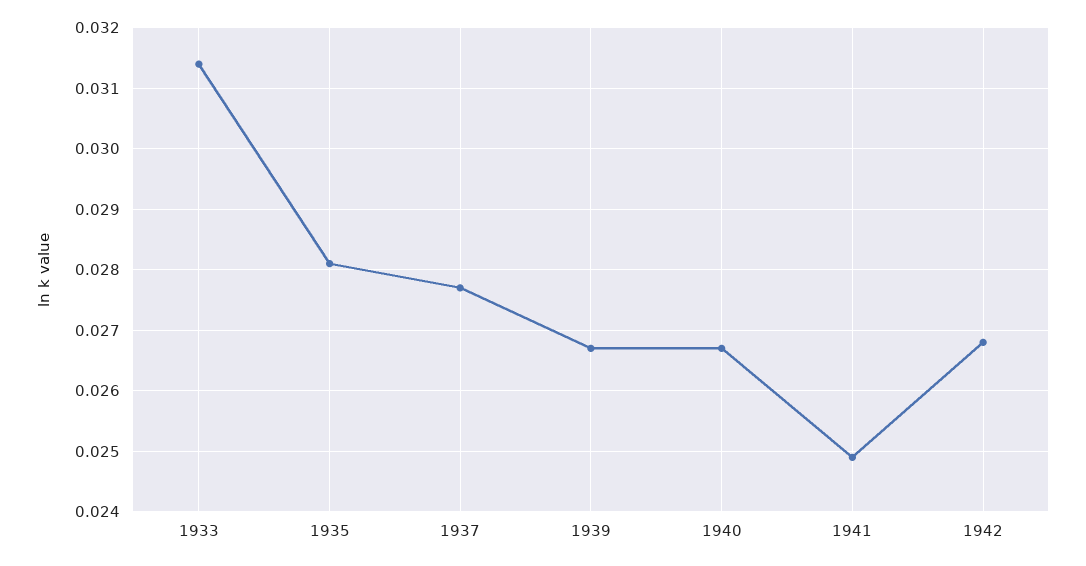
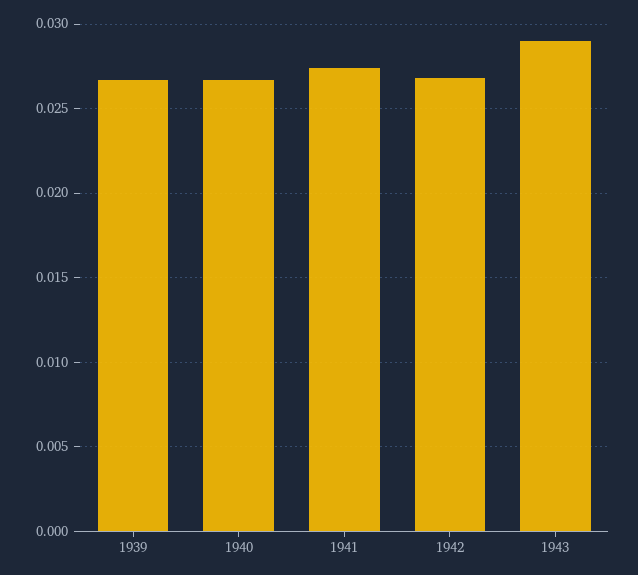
1933: 0.0314 -> none
1935: 0.0281 -> none
1937: 0.0277 -> none
1941: 0.0249 -> 0.0275
1943: none -> 0.029

